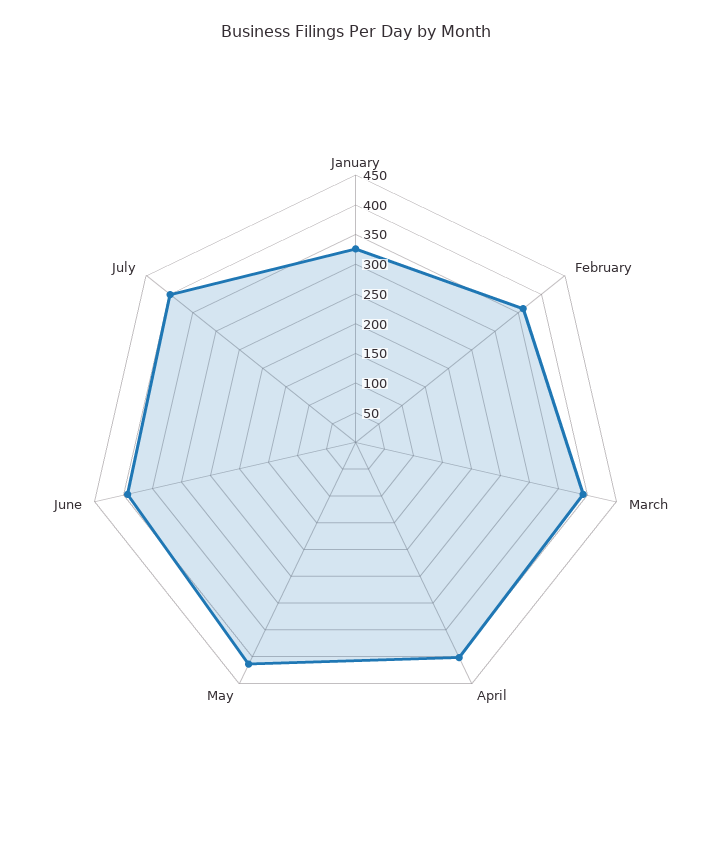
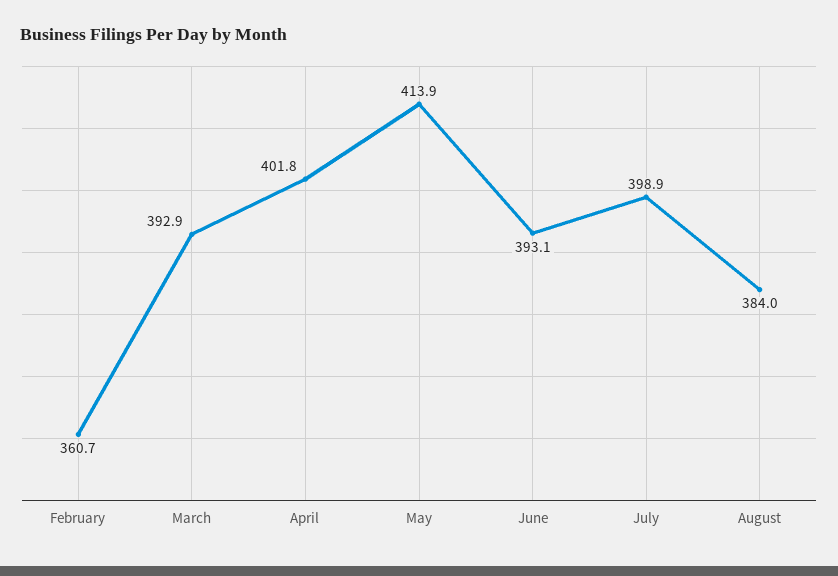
January: 325 -> none
August: none -> 384

